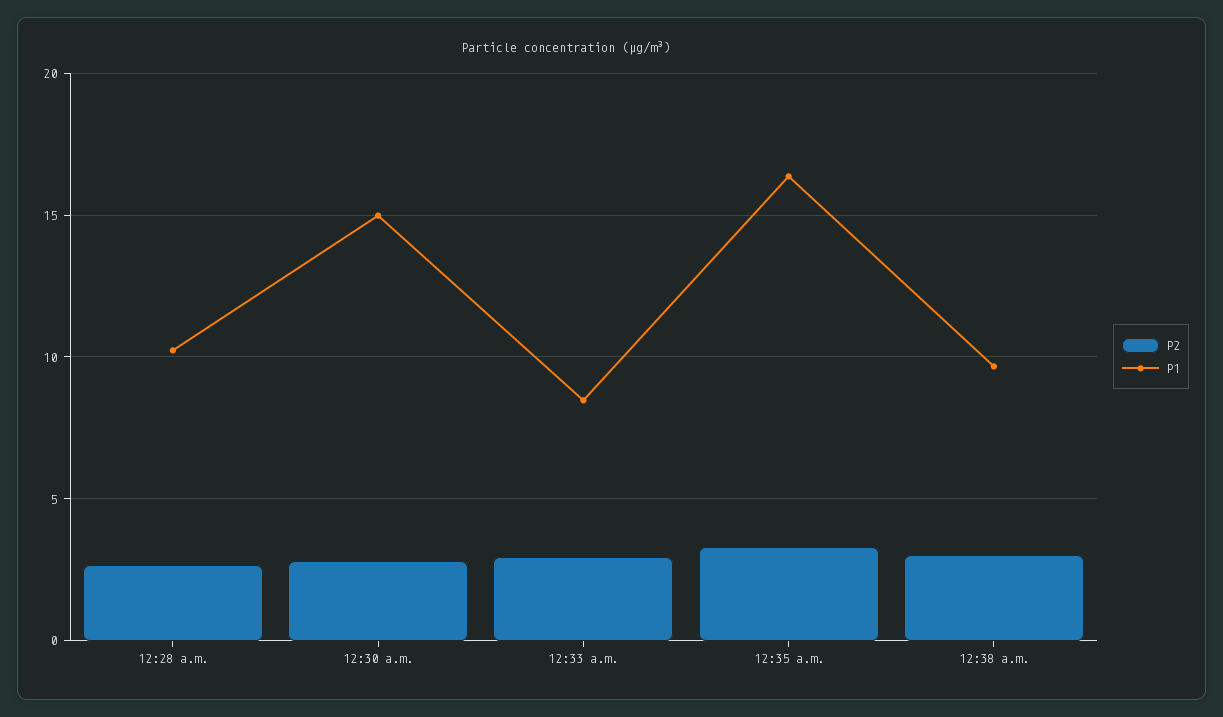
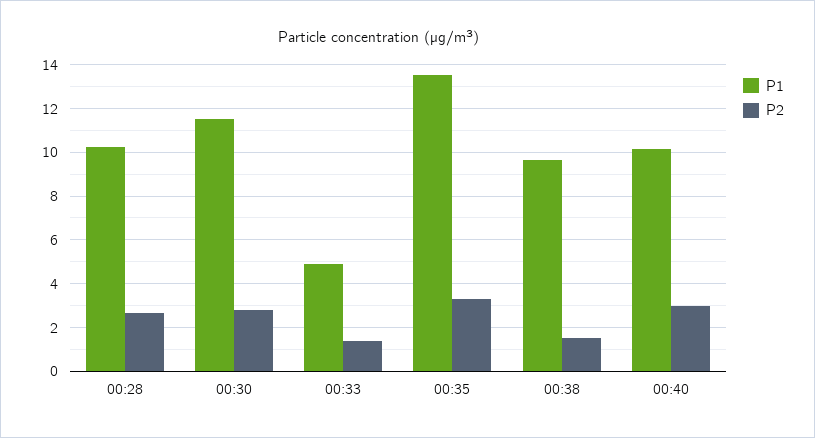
P1, 12:30 a.m.: 15 -> 11.5
P2, 12:33 a.m.: 3 -> 1.5
P1, 12:33 a.m.: 8.5 -> 5
P1, 12:35 a.m.: 16.5 -> 13.5
P2, 12:38 a.m.: 3 -> 1.5
P1, 00:40: none -> 10
P2, 00:40: none -> 3

